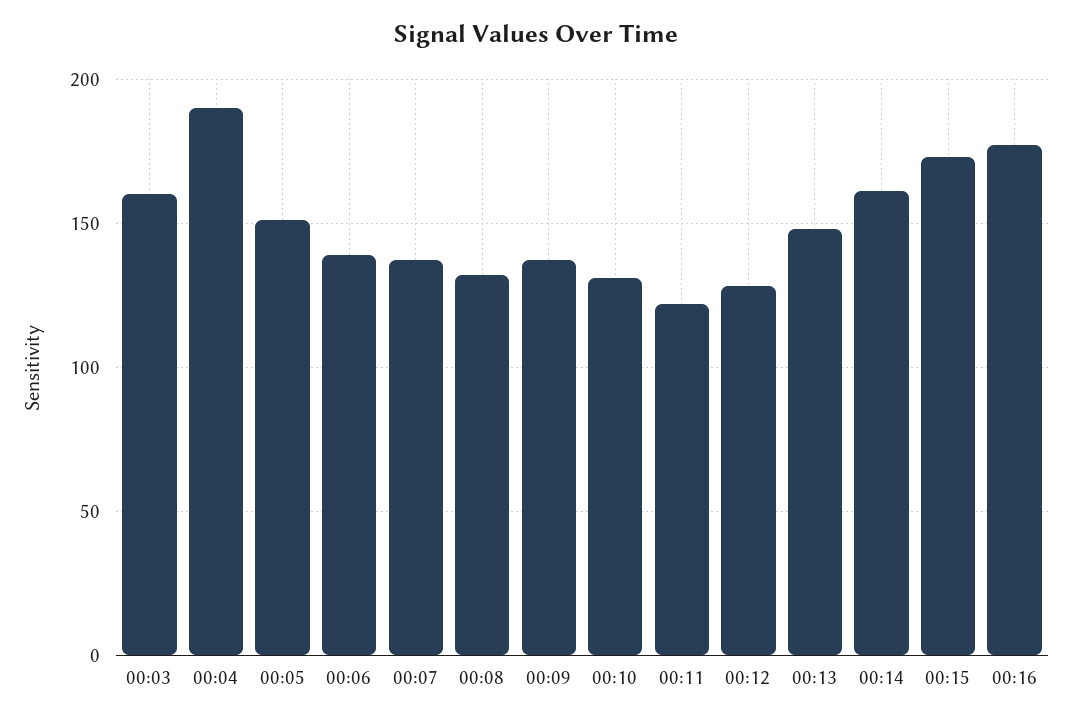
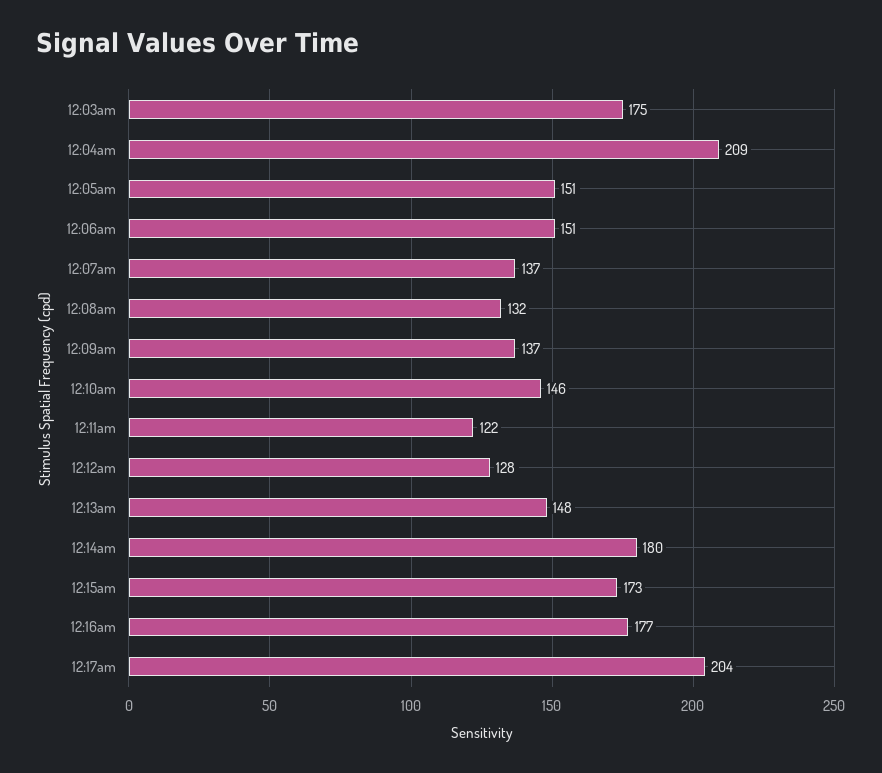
00:03: 160 -> 175
00:04: 190 -> 209
00:06: 140 -> 151
00:10: 130 -> 146
00:14: 160 -> 180
12:17am: none -> 204

